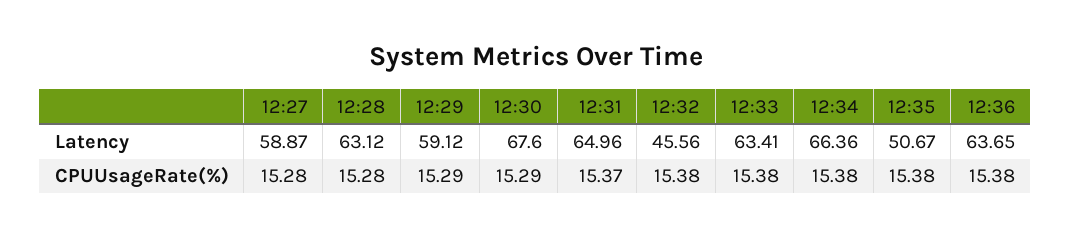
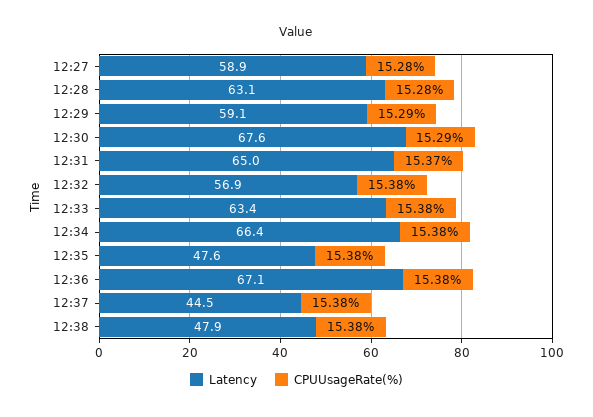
Latency, 12:32: 45.56 -> 56.9
Latency, 12:35: 50.67 -> 47.6
Latency, 12:36: 63.65 -> 67.1
Latency, 12:37: none -> 44.5
CPUUsageRate(%), 12:37: none -> 15.38
Latency, 12:38: none -> 47.9
CPUUsageRate(%), 12:38: none -> 15.38

